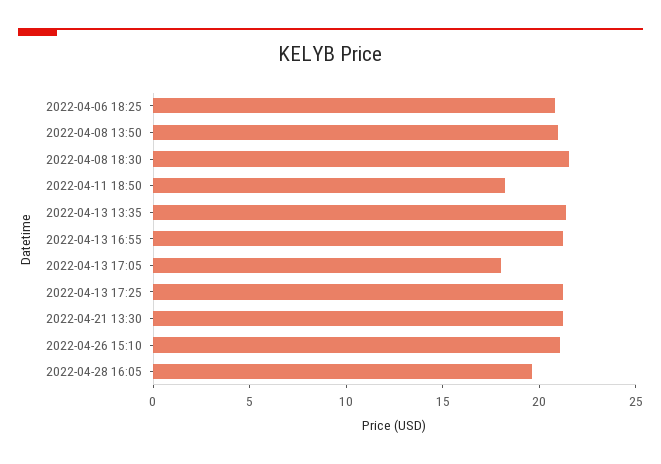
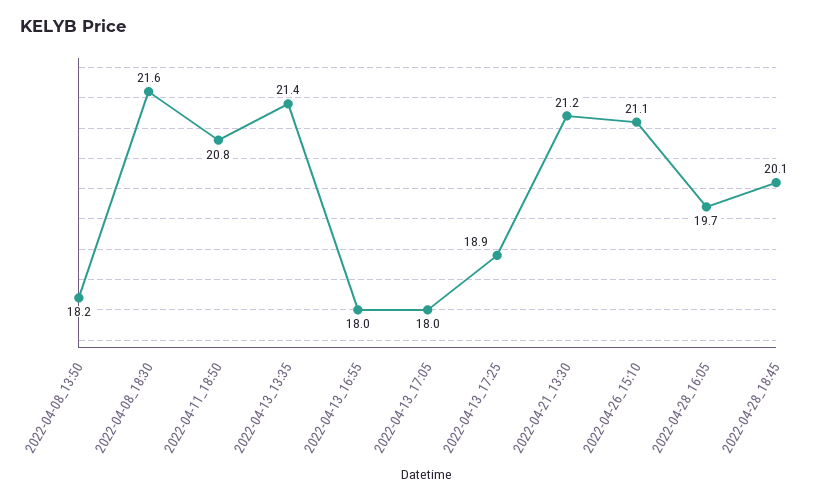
2022-04-06 18:25: 21 -> none
2022-04-08 13:50: 21 -> 18.2
2022-04-11 18:50: 18 -> 20.8
2022-04-13 16:55: 21 -> 18
2022-04-13 17:25: 21 -> 18.9
2022-04-28_18:45: none -> 20.1

